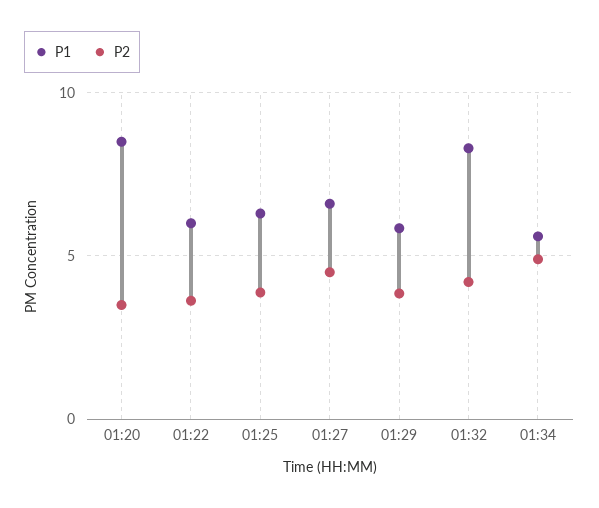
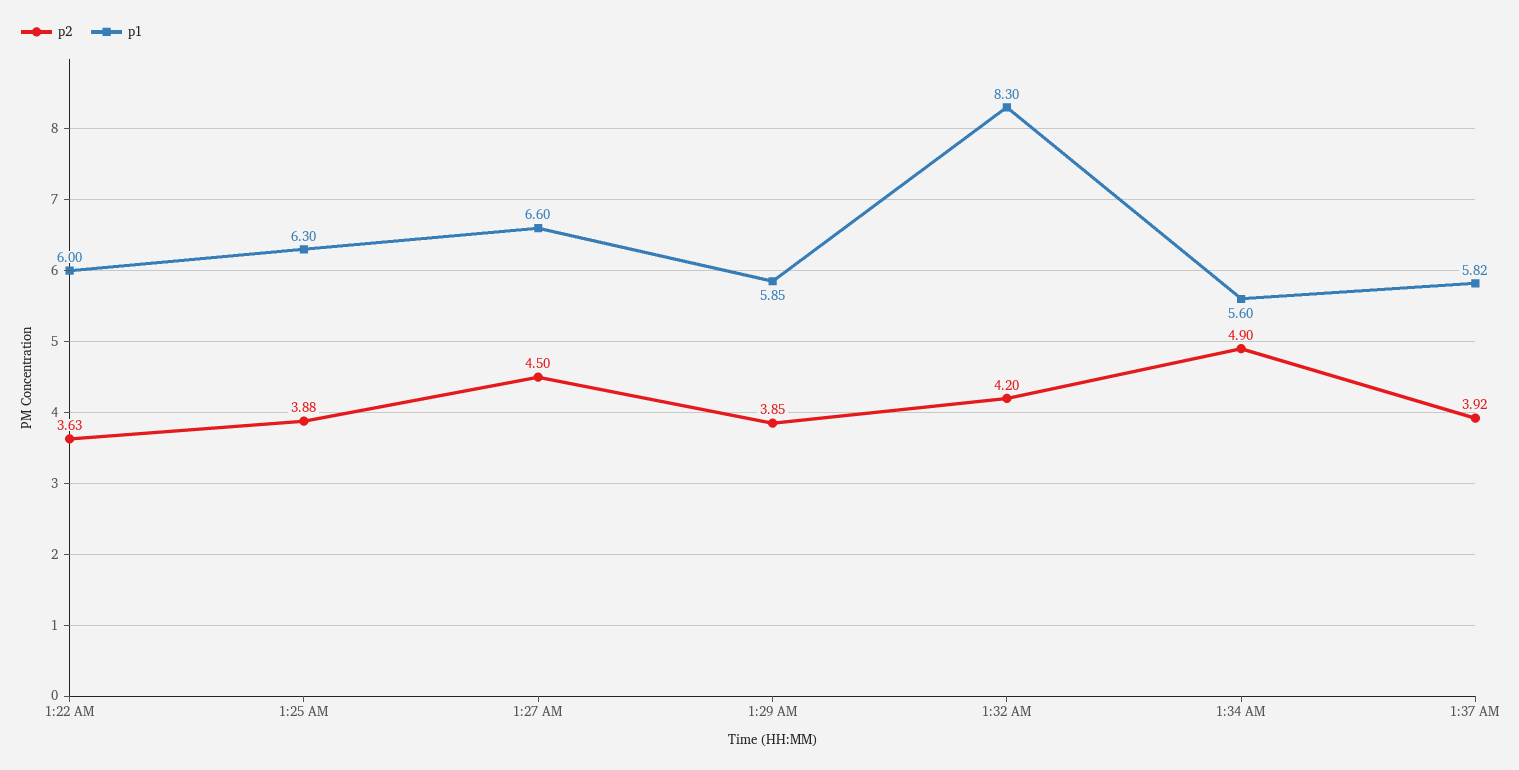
P1, 01:20: 8.5 -> none
P2, 01:20: 3.5 -> none
P2, 1:37 AM: none -> 3.92
P1, 1:37 AM: none -> 5.82

